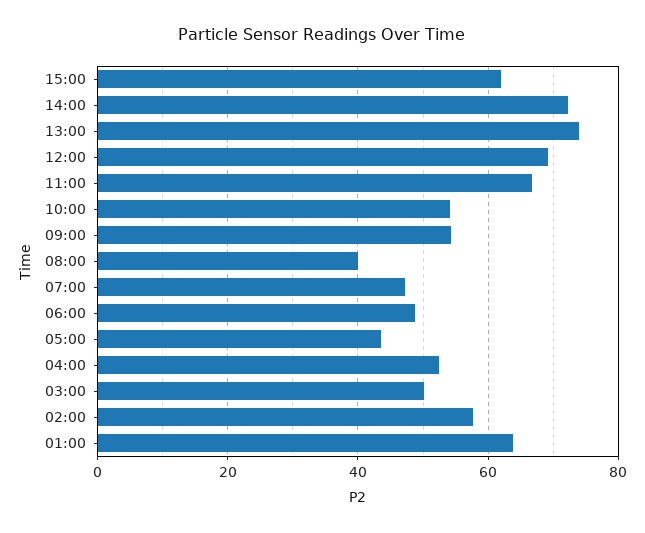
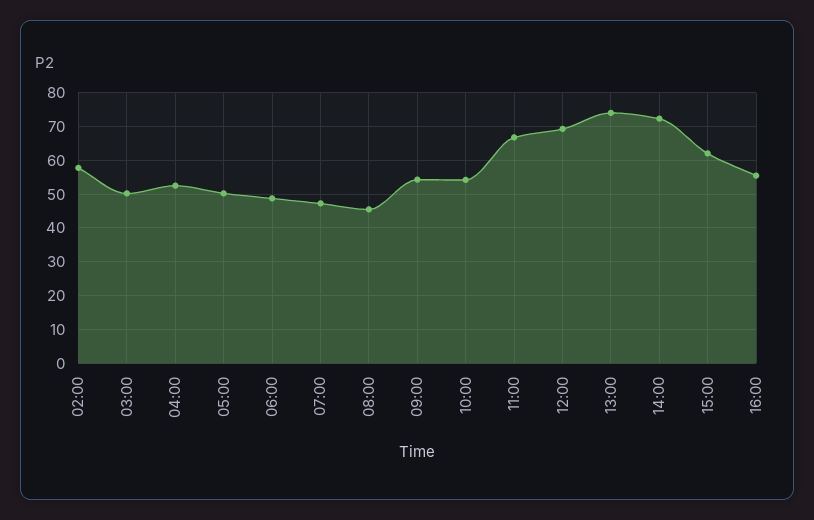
08:00: 40 -> 46
05:00: 44 -> 50
01:00: 64 -> none
16:00: none -> 56

